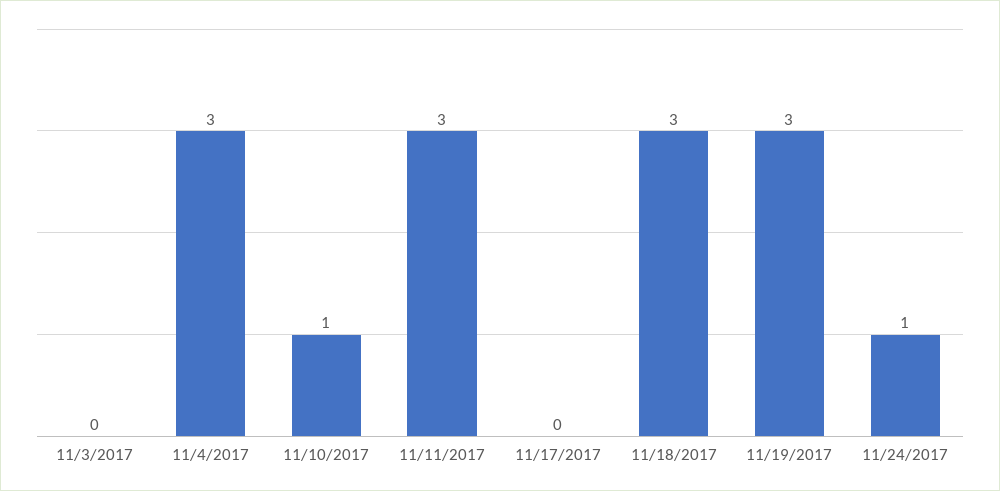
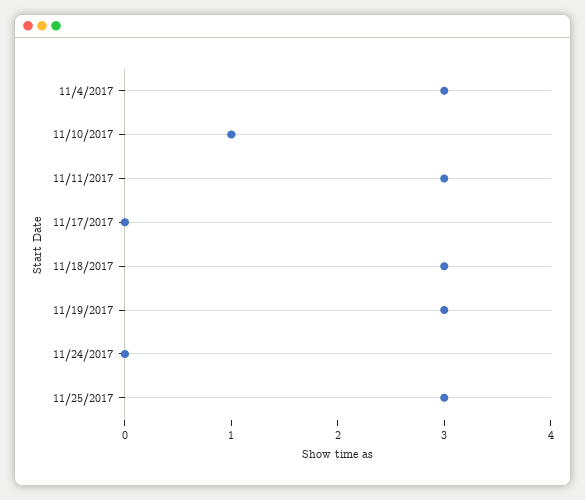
11/3/2017: 0 -> none
11/24/2017: 1 -> 0
11/25/2017: none -> 3

